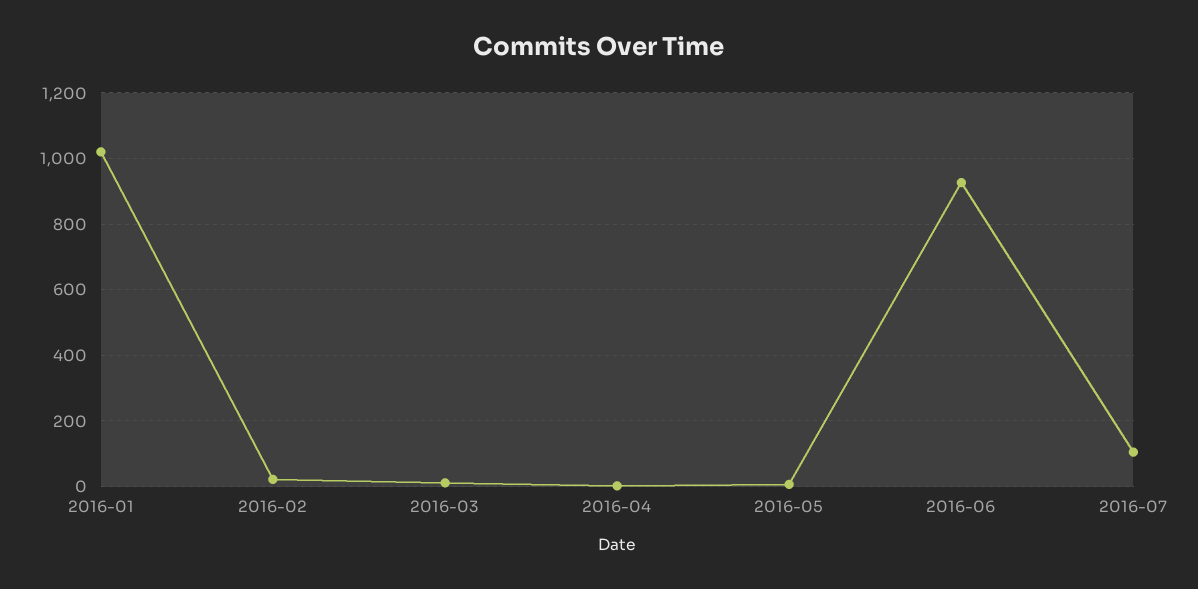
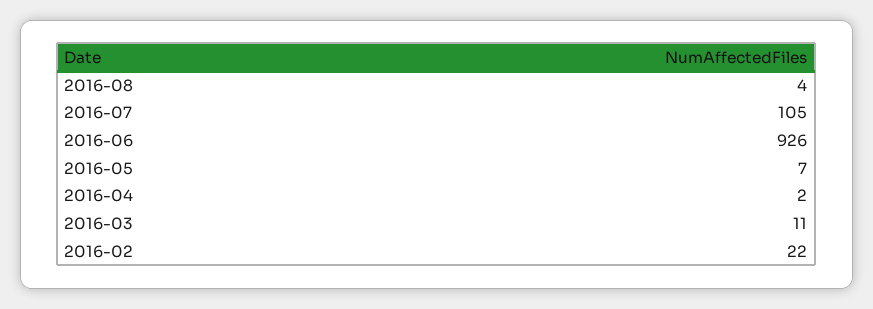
2016-01: 1020 -> none
2016-08: none -> 4

